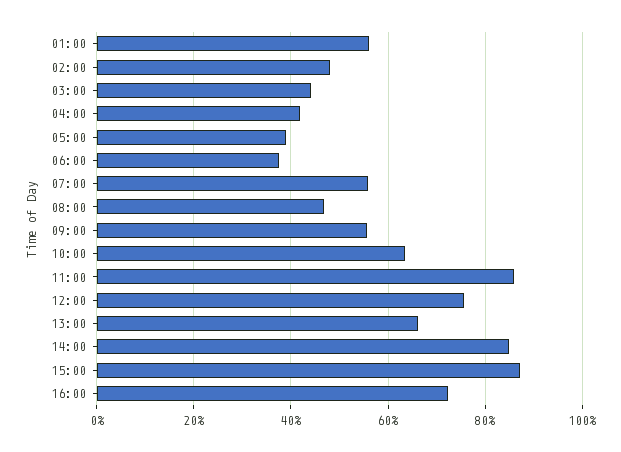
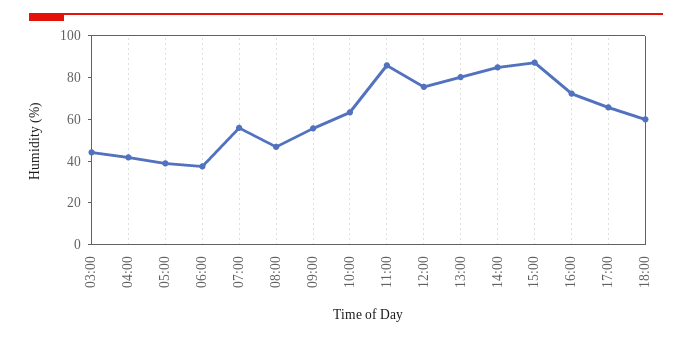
01:00: 56 -> none
02:00: 48 -> none
13:00: 66 -> 80
17:00: none -> 65
18:00: none -> 60

